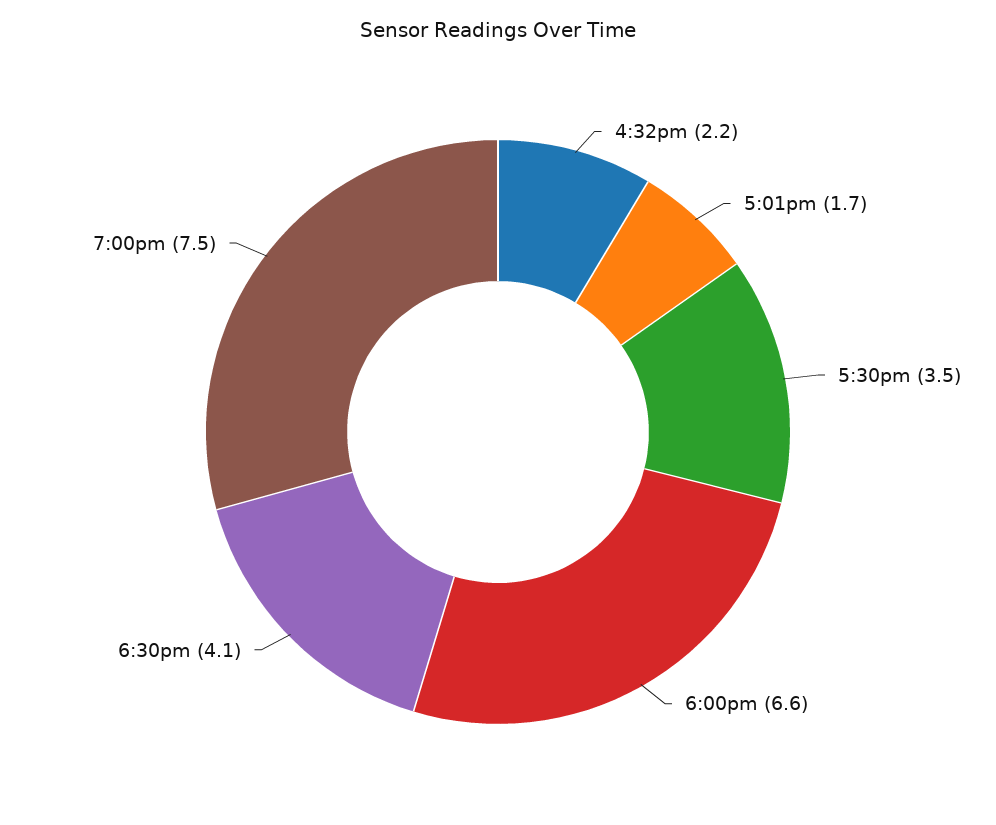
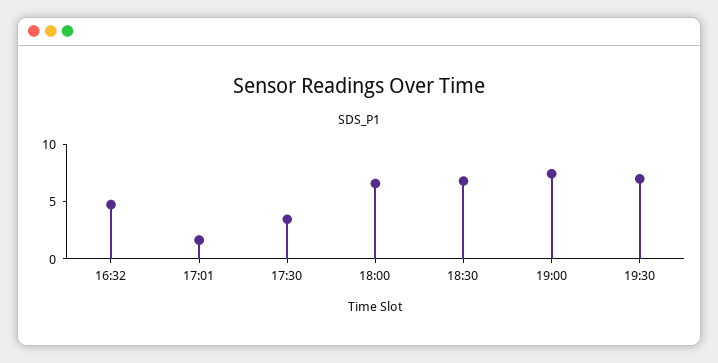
4:32pm: 2.2 -> 5
6:30pm: 4.1 -> 7
19:30: none -> 7

